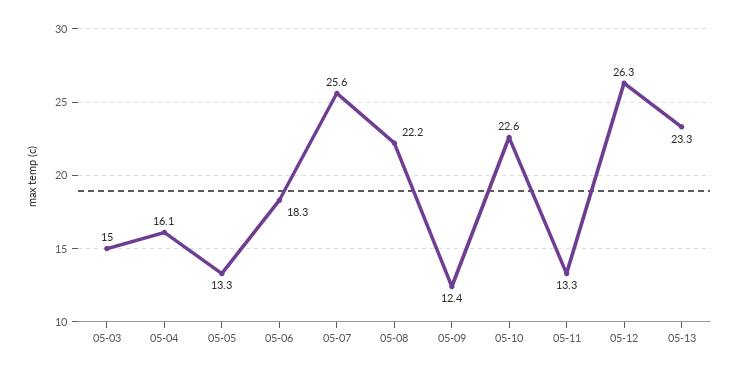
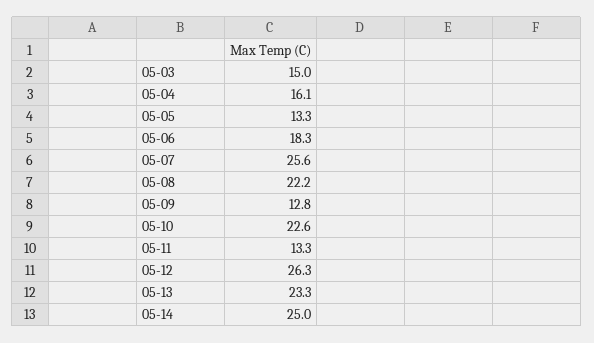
05-09: 12.4 -> 12.8
05-14: none -> 25

